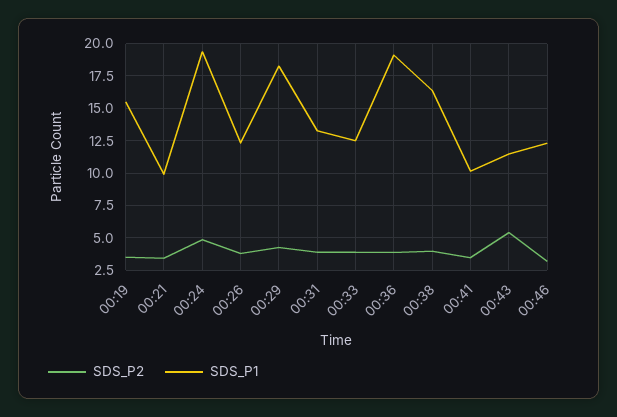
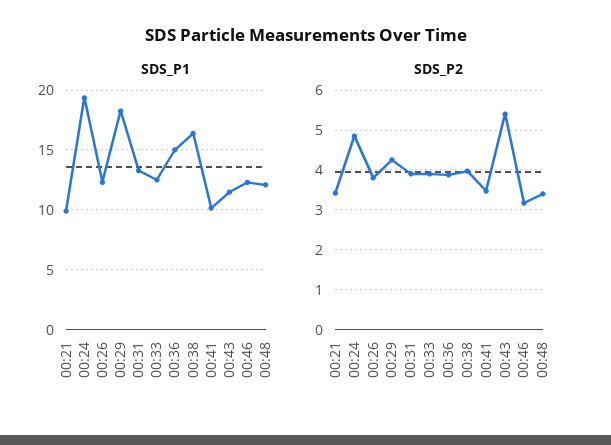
SDS_P2, 00:19: 3.5 -> none
SDS_P1, 00:19: 15.5 -> none
SDS_P1, 00:36: 19 -> 15
SDS_P1, 00:48: none -> 12
SDS_P2, 00:48: none -> 3.4

